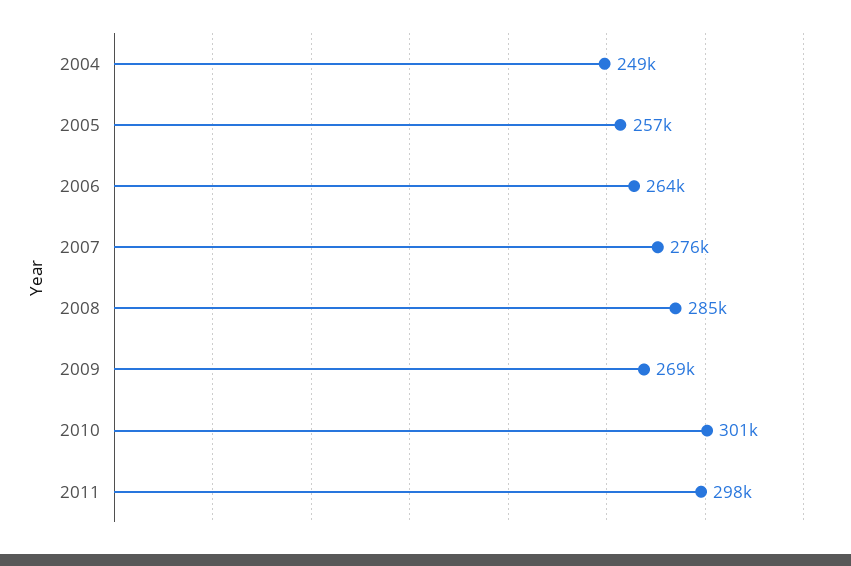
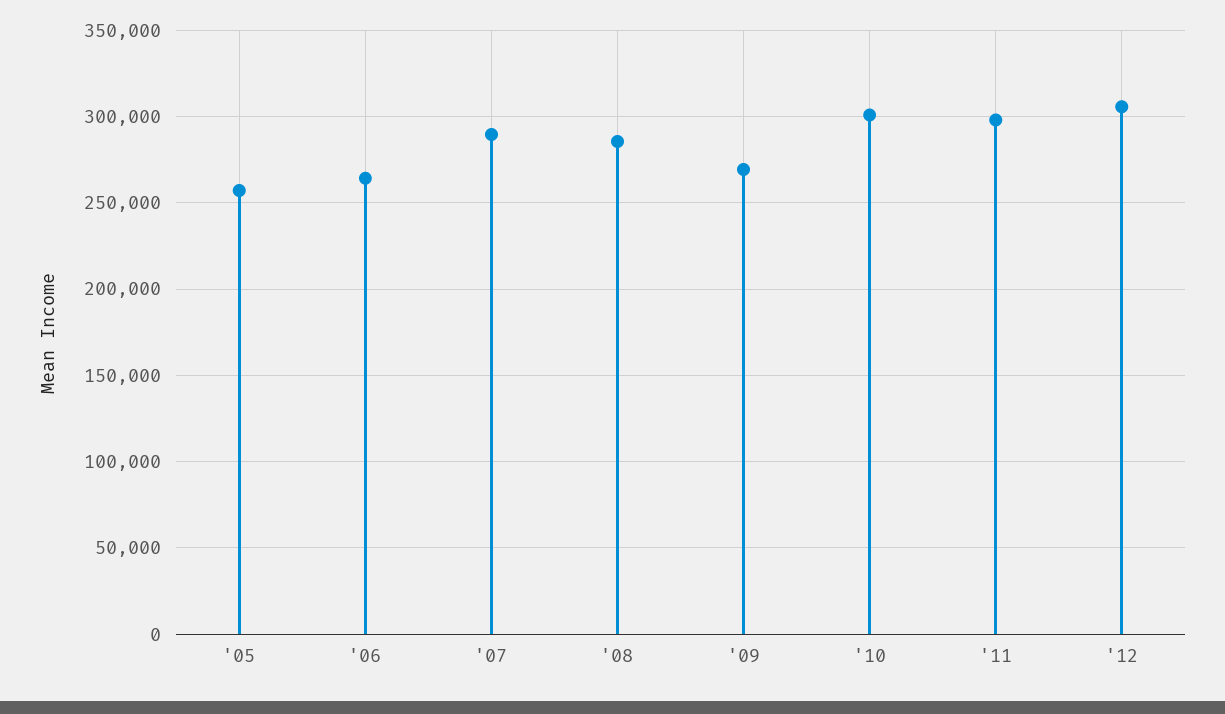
2004: 249000 -> none
2007: 276000 -> 290000
'12: none -> 305000

